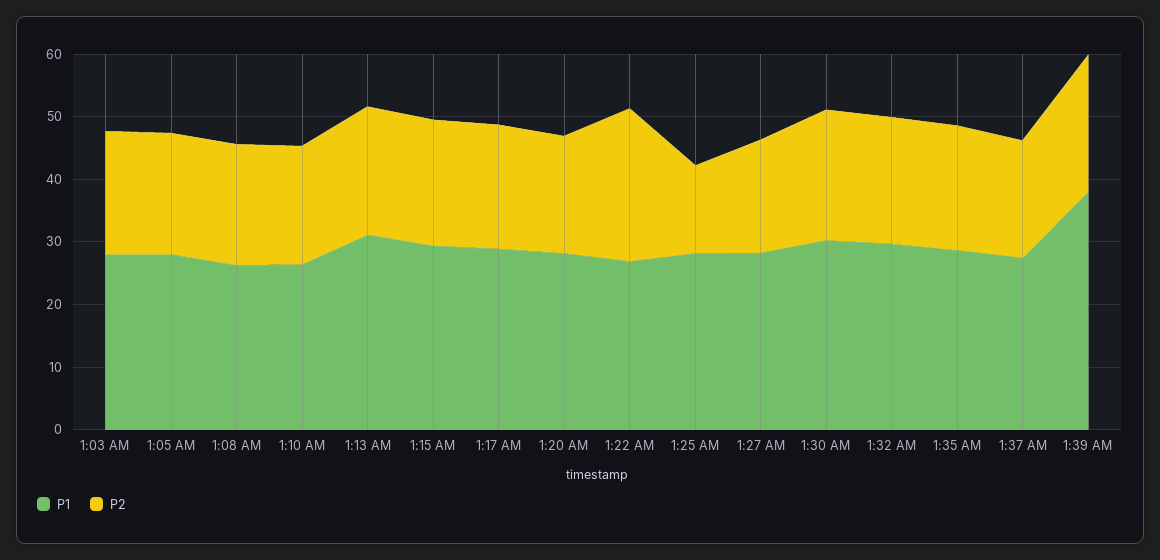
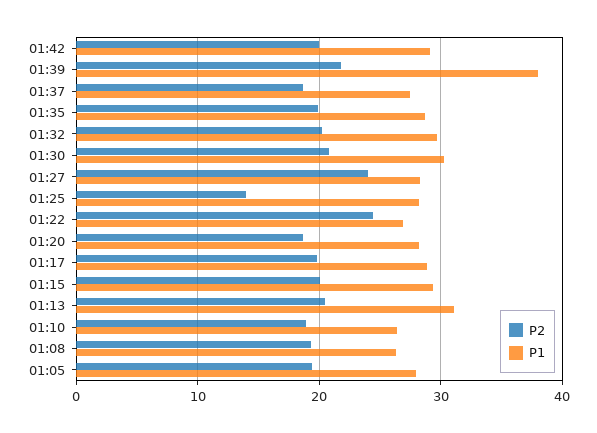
P1, 1:03 AM: 28 -> none
P2, 1:03 AM: 20 -> none
P2, 1:27 AM: 18 -> 24
P2, 01:42: none -> 20
P1, 01:42: none -> 29

